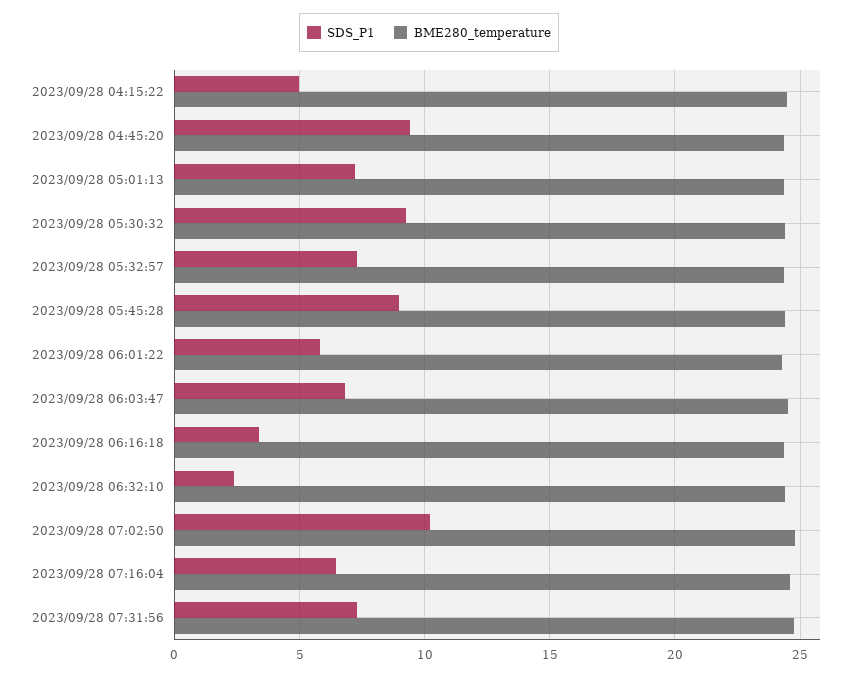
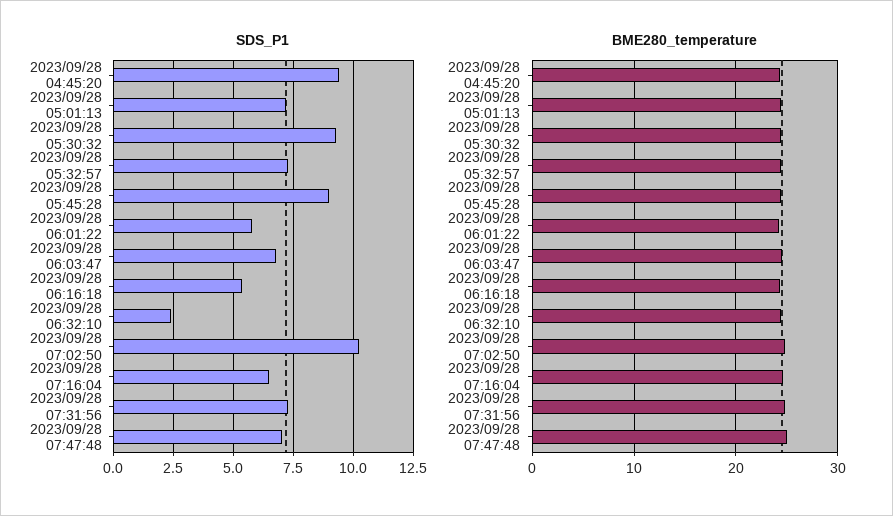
SDS_P1, 2023/09/28 04:15:22: 5 -> none
BME280_temperature, 2023/09/28 04:15:22: 24.5 -> none
SDS_P1, 2023/09/28 06:16:18: 3.5 -> 5.5
SDS_P1, 2023/09/28 07:47:48: none -> 7
BME280_temperature, 2023/09/28 07:47:48: none -> 25

